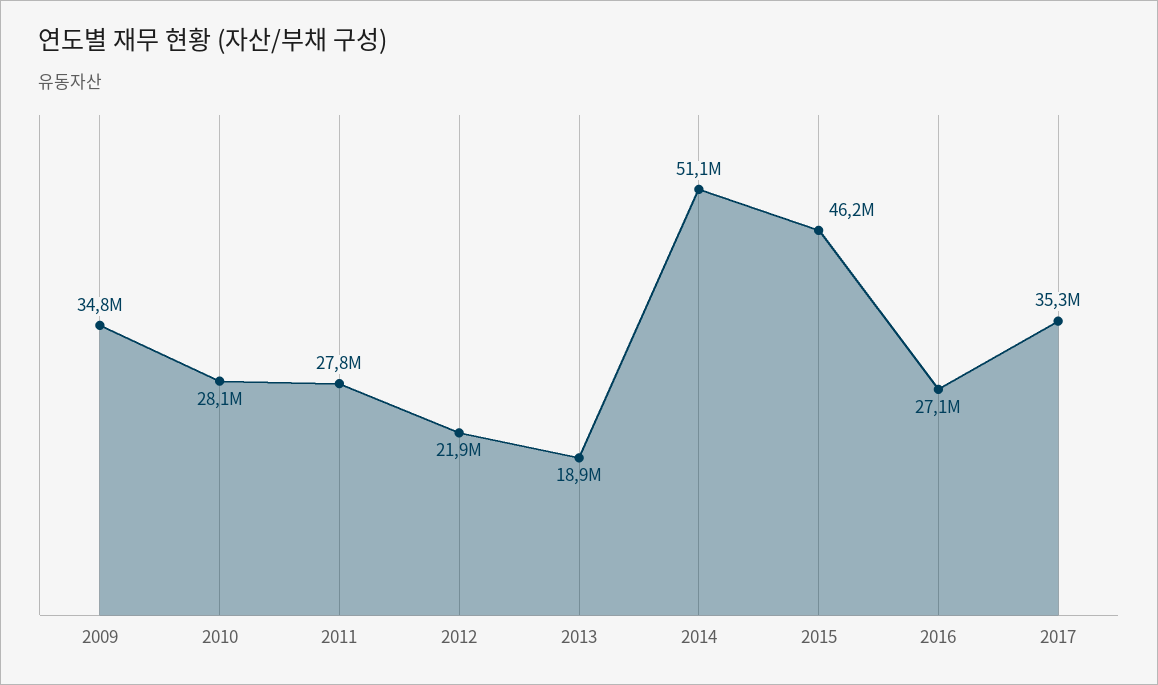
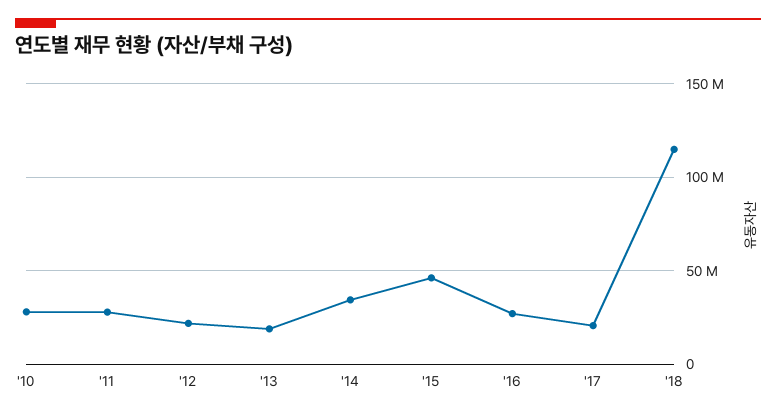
2009: 34800000 -> none
2014: 51100000 -> 35000000
2017: 35300000 -> 20000000
'18: none -> 115000000

